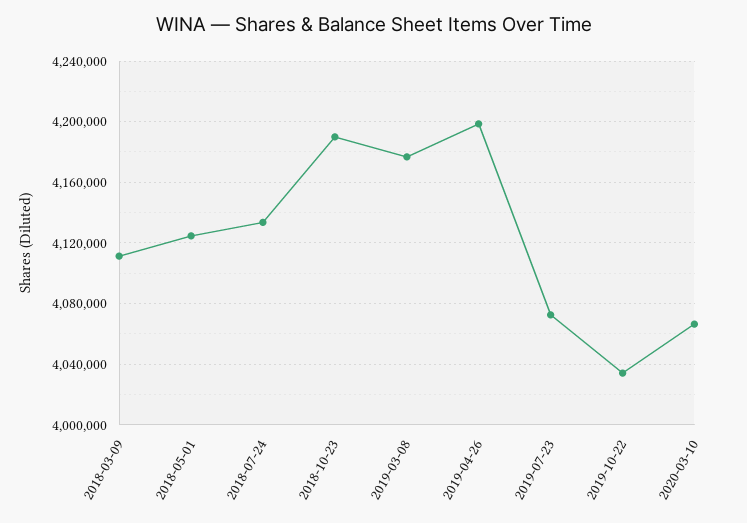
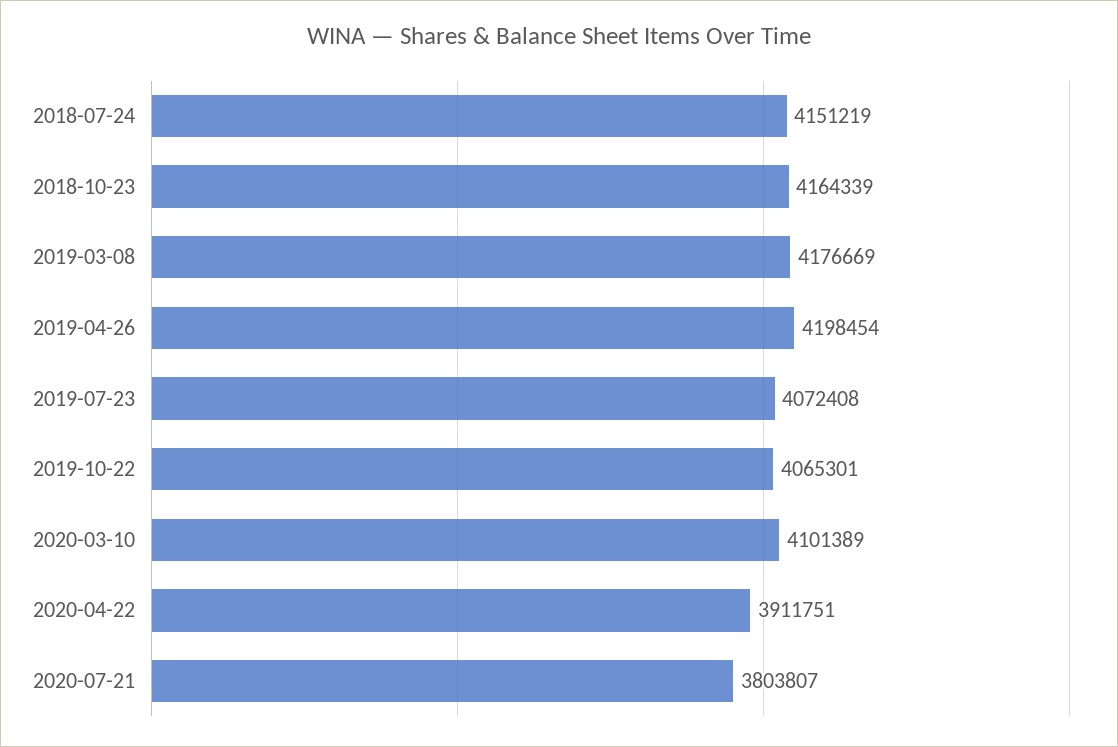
2018-03-09: 4110000 -> none
2018-05-01: 4125000 -> none
2018-07-24: 4135000 -> 4151219
2018-10-23: 4190000 -> 4164339
2019-10-22: 4035000 -> 4065301
2020-03-10: 4065000 -> 4101389
2020-04-22: none -> 3911751
2020-07-21: none -> 3803807

